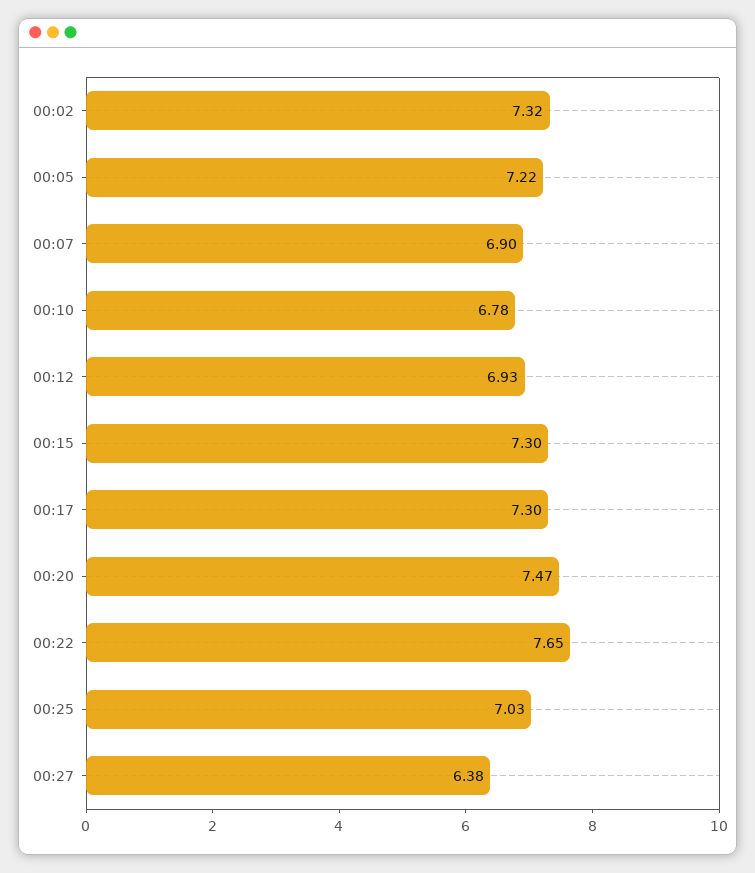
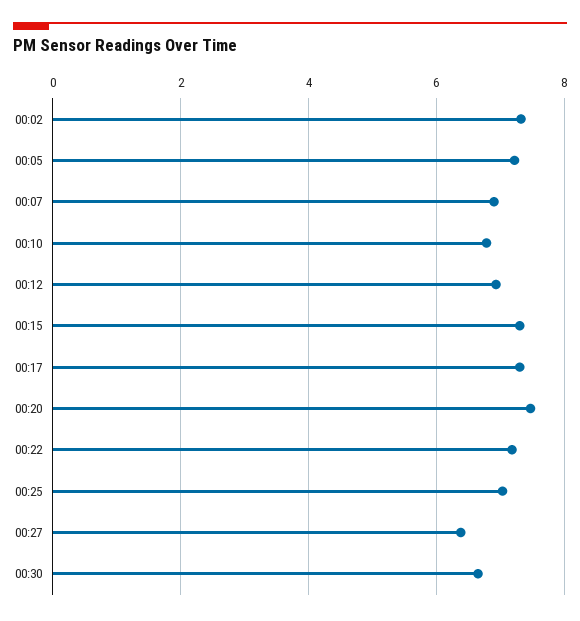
00:22: 7.65 -> 7.2
00:30: none -> 6.6

